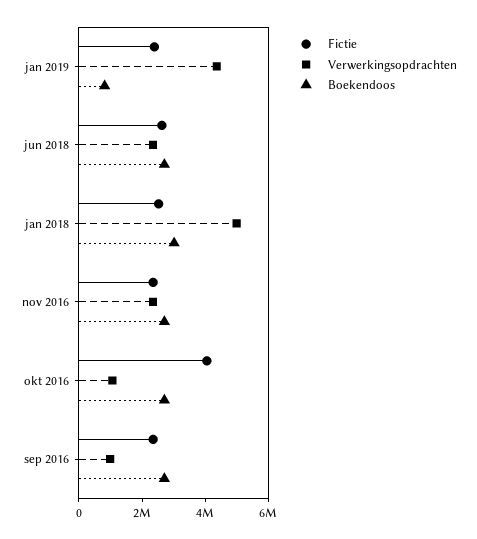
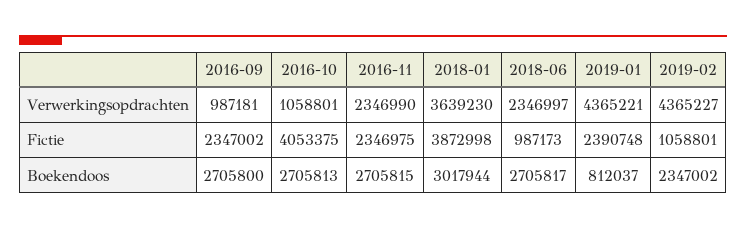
Fictie, jun 2018: 2500000 -> 987173
Fictie, jan 2018: 2500000 -> 3872998
Verwerkingsopdrachten, jan 2018: 5000000 -> 3639230
Verwerkingsopdrachten, 2019-02: none -> 4365227
Fictie, 2019-02: none -> 1058801
Boekendoos, 2019-02: none -> 2347002

